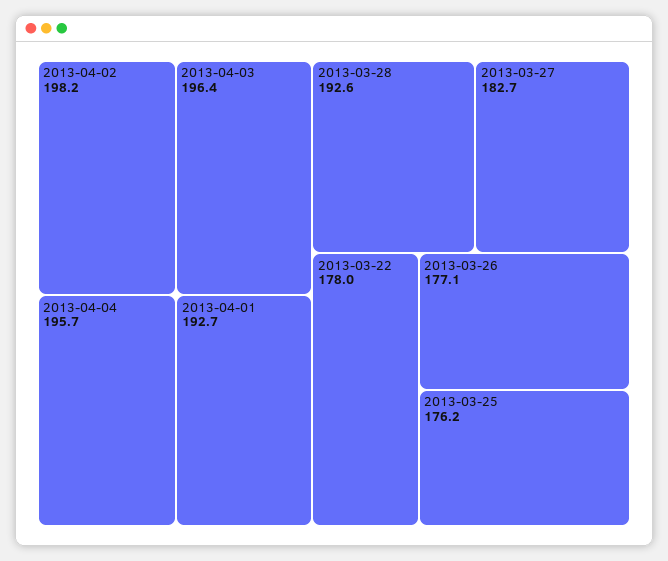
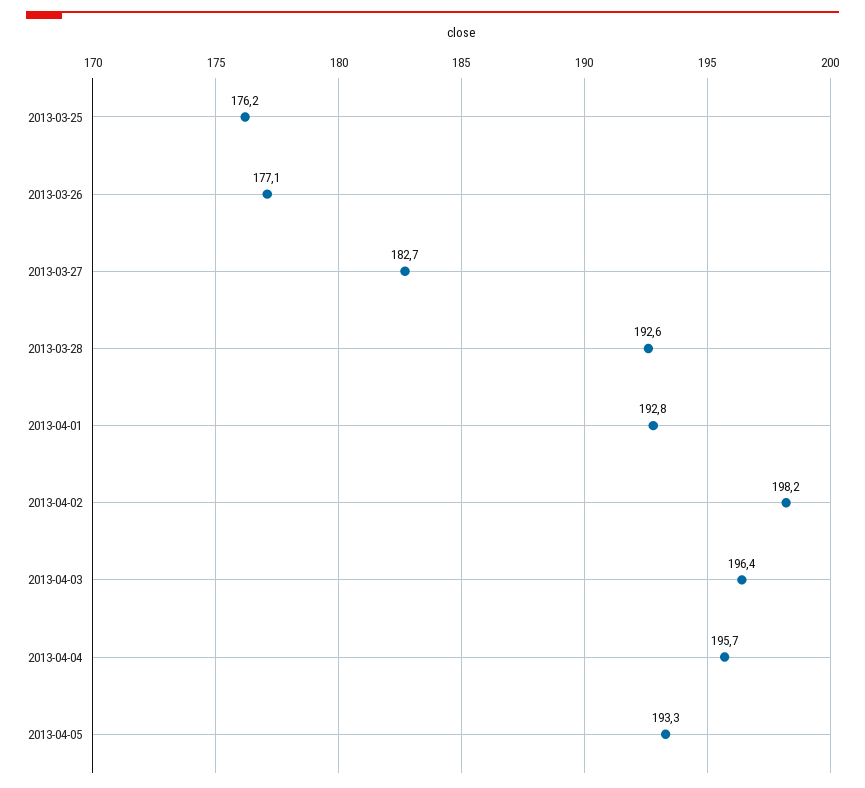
2013-04-01: 192.7 -> 192.8
2013-03-22: 178 -> none
2013-04-05: none -> 193.3

